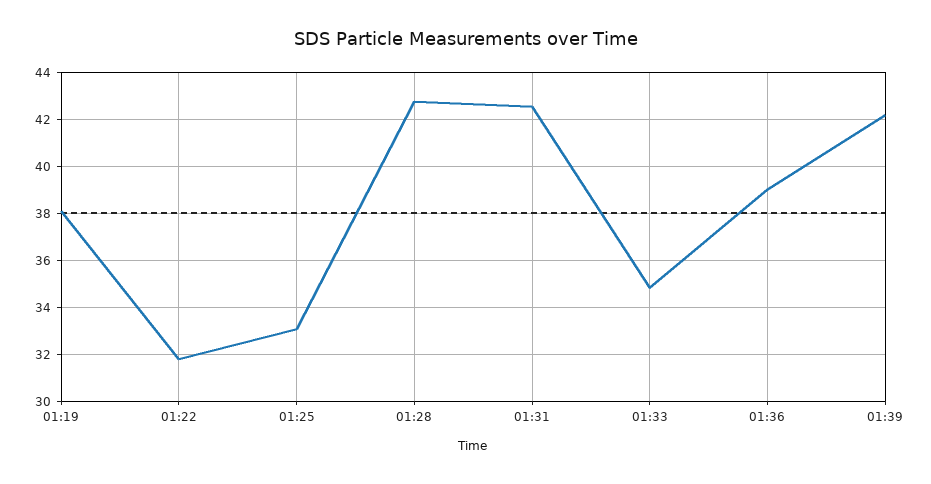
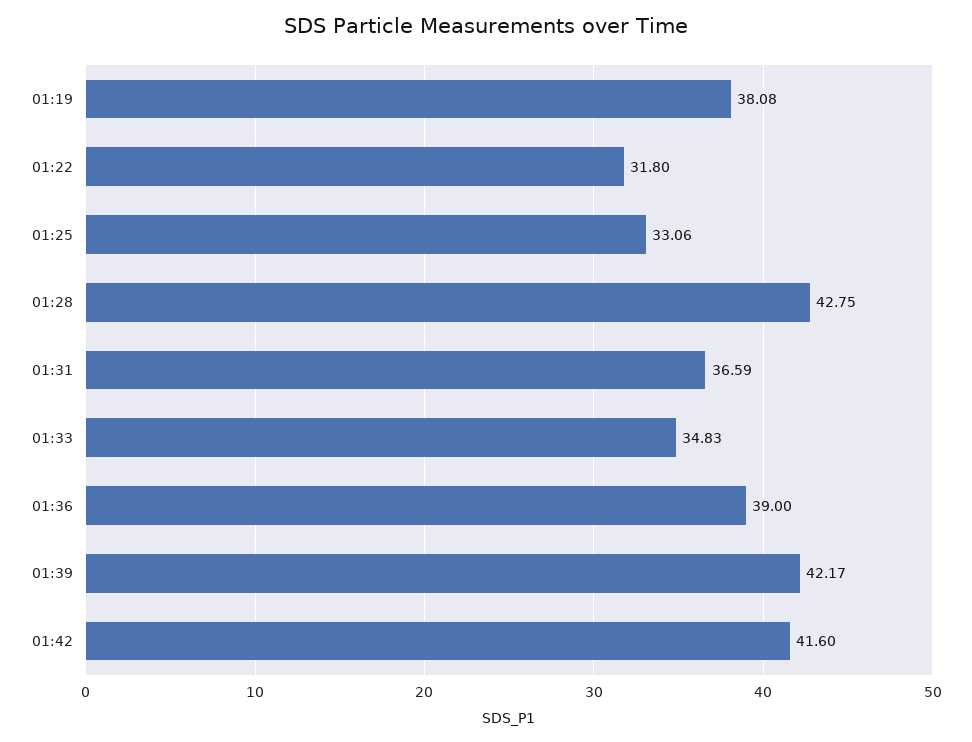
01:31: 42.5 -> 36.59
01:42: none -> 41.6

